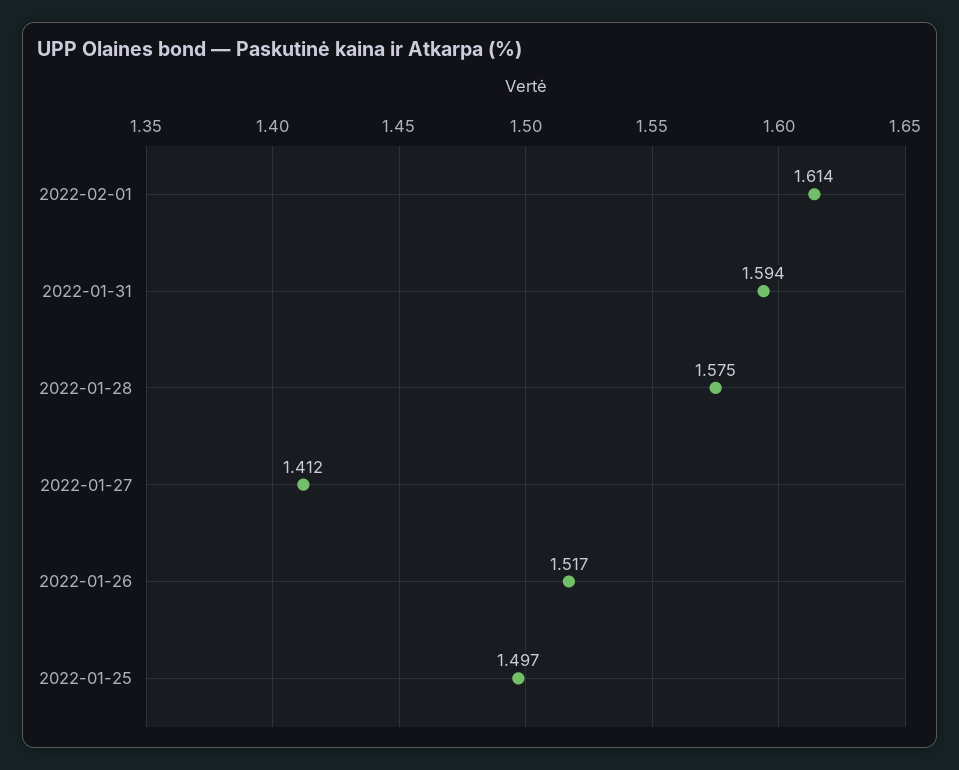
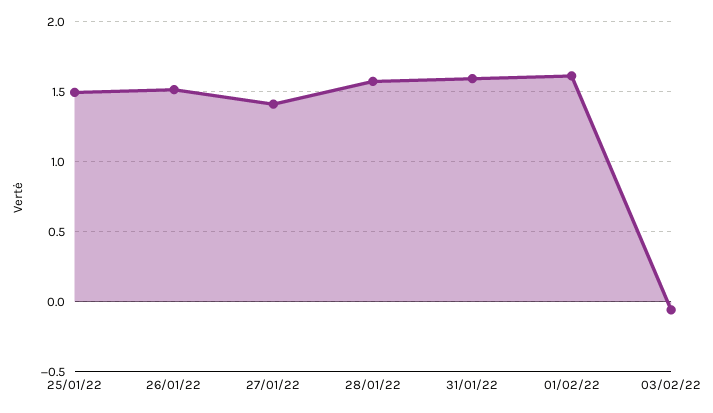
03/02/22: none -> -0.05

